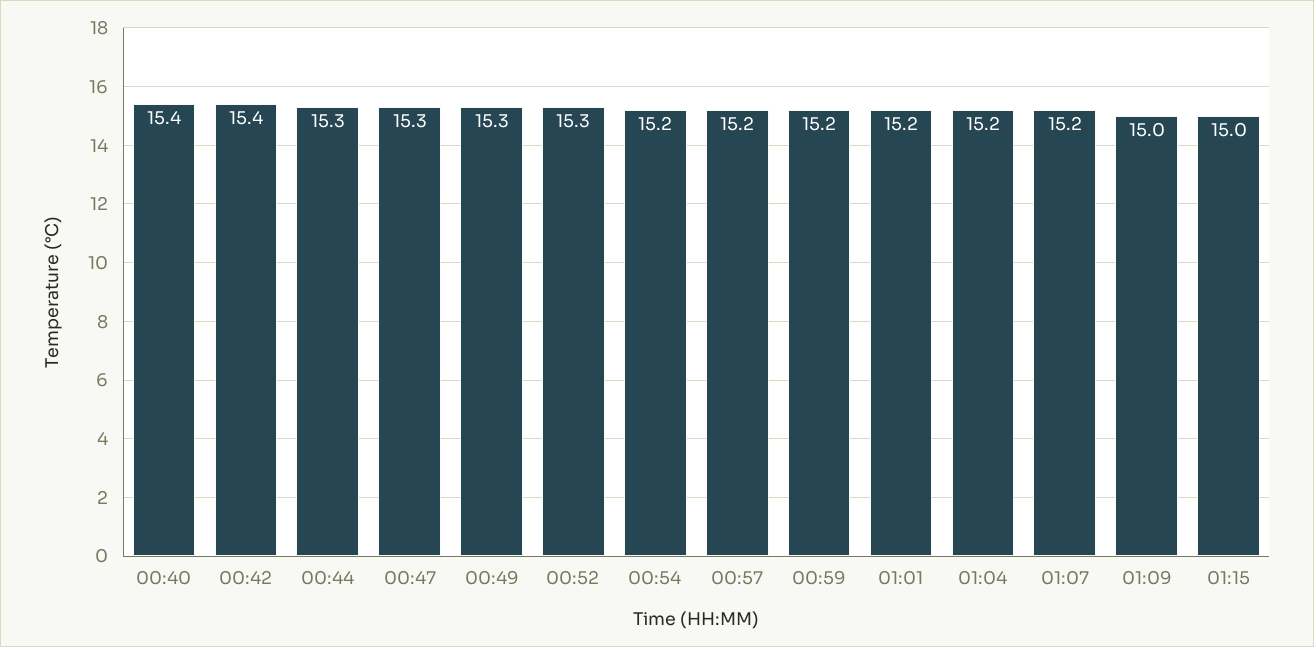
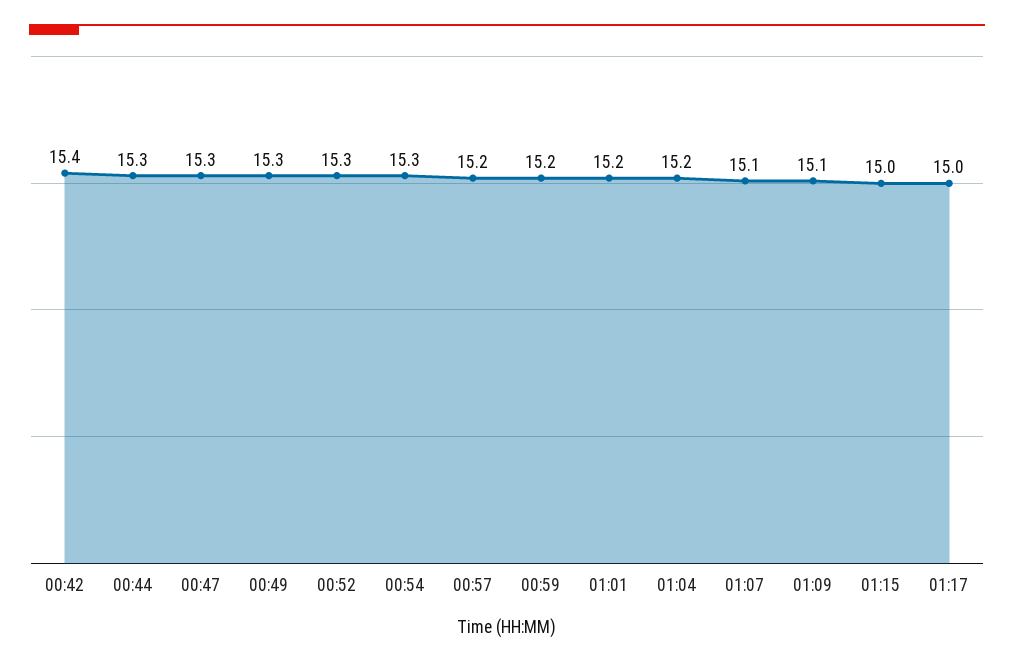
00:40: 15.4 -> none
00:54: 15.2 -> 15.3
01:07: 15.2 -> 15.1
01:09: 15 -> 15.1
01:17: none -> 15

